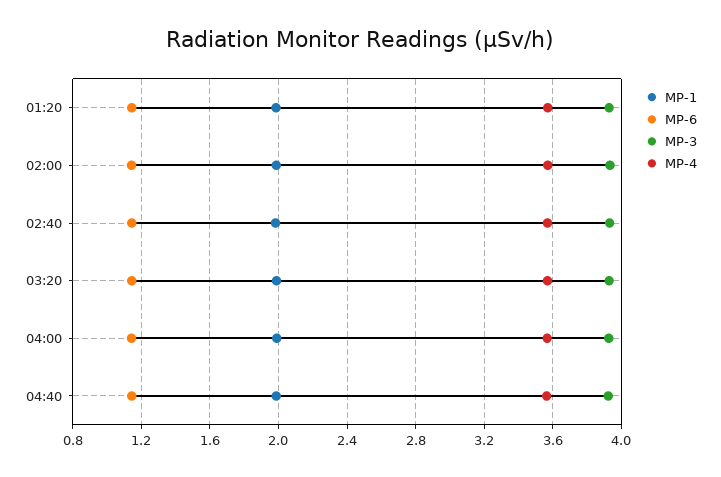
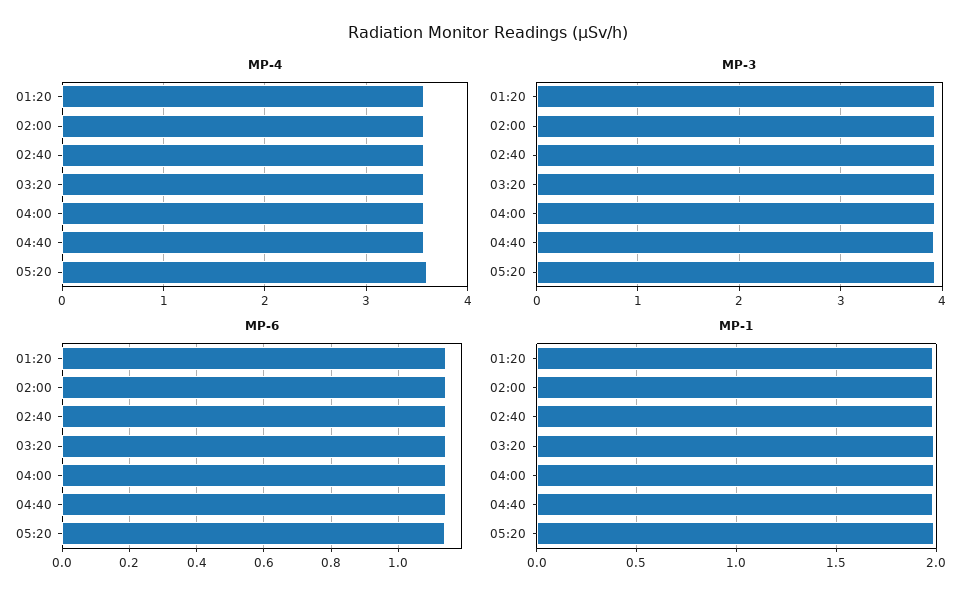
MP-4, 05:20: none -> 3.6
MP-3, 05:20: none -> 3.9
MP-6, 05:20: none -> 1.14
MP-1, 05:20: none -> 2

